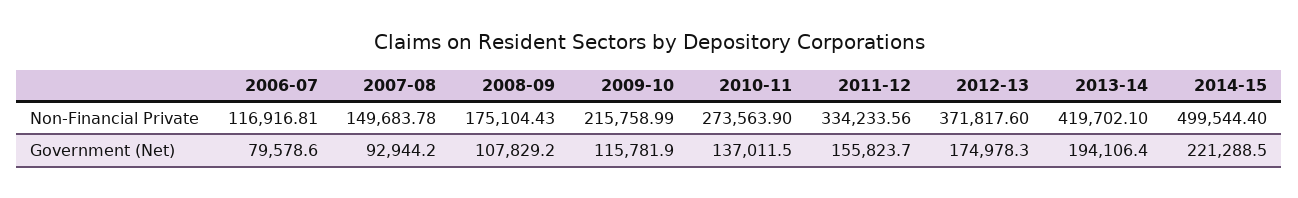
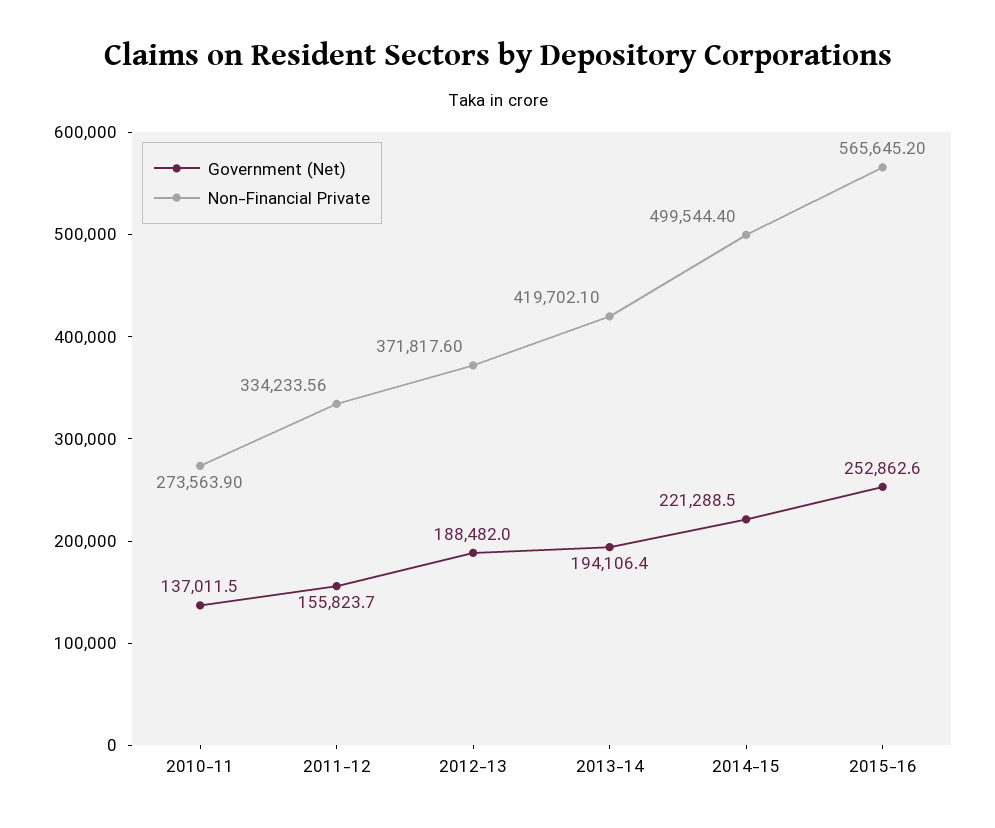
Non-Financial Private, 2006-07: 116916.81 -> none
Non-Financial Private, 2007-08: 149683.78 -> none
Non-Financial Private, 2008-09: 175104.43 -> none
Non-Financial Private, 2009-10: 215758.99 -> none
Government (Net), 2006-07: 79578.6 -> none
Government (Net), 2007-08: 92944.2 -> none
Government (Net), 2008-09: 107829.2 -> none
Government (Net), 2009-10: 115781.9 -> none
Government (Net), 2012-13: 174978.3 -> 188482
Government (Net), 2015-16: none -> 252862.6
Non-Financial Private, 2015-16: none -> 565645.2

